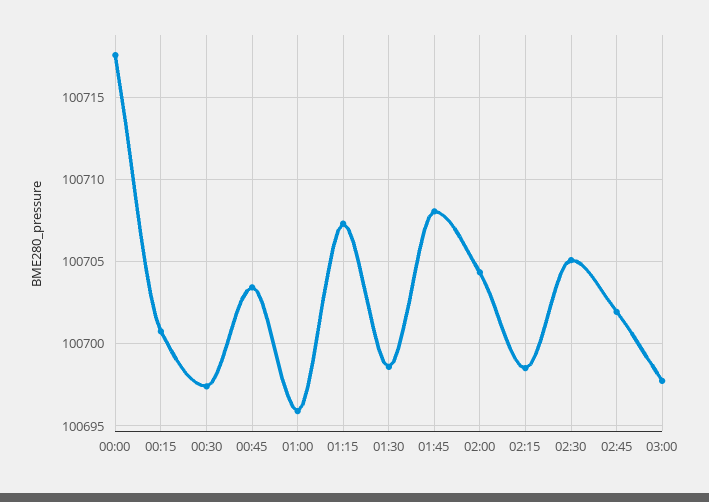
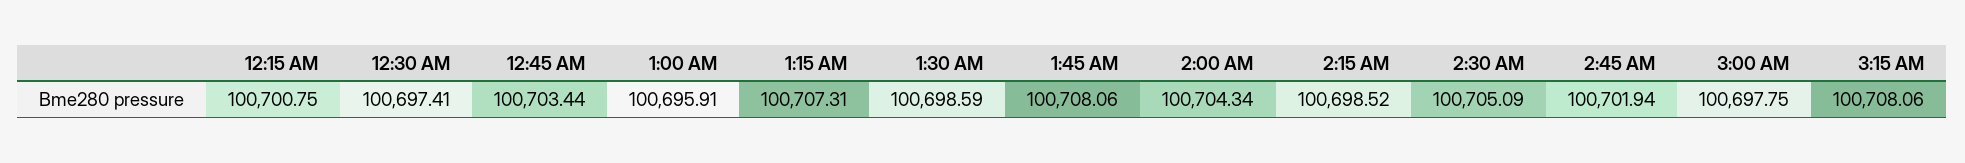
00:00: 100717.5 -> none
3:15 AM: none -> 100708.06

